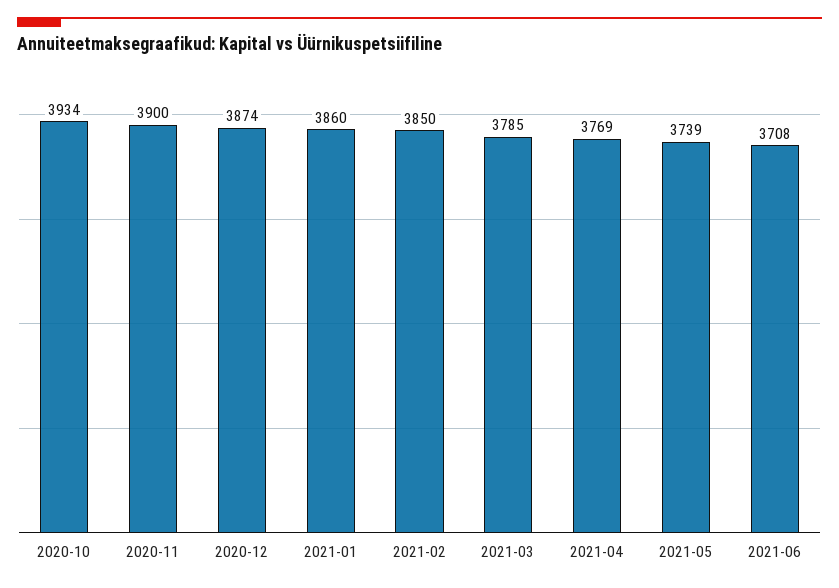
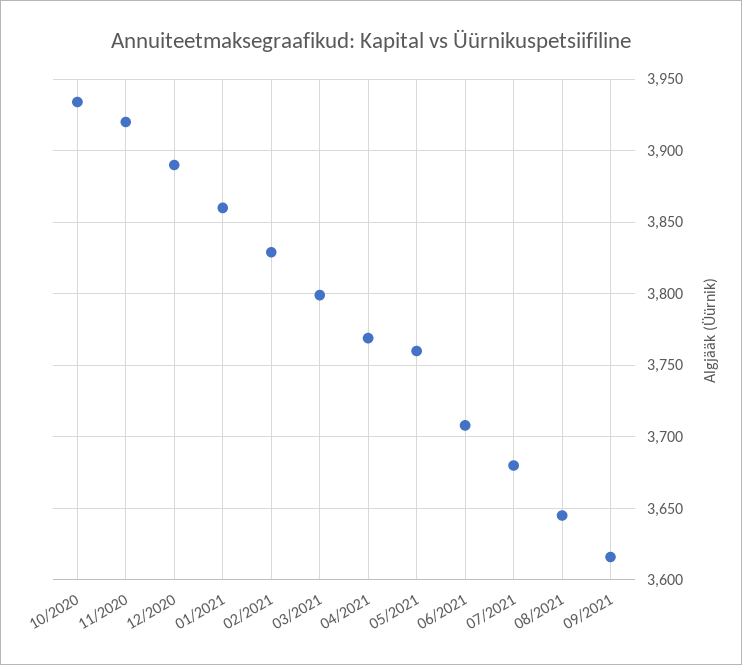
2020-11: 3900 -> 3920
2020-12: 3874 -> 3890
2021-02: 3850 -> 3830
2021-03: 3785 -> 3800
2021-05: 3739 -> 3760
07/2021: none -> 3680
08/2021: none -> 3645
09/2021: none -> 3615

